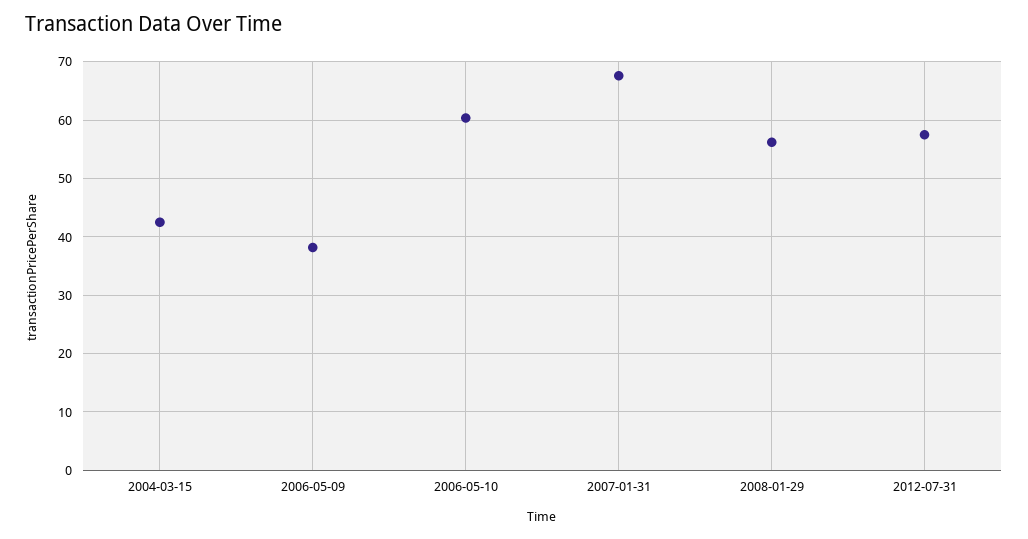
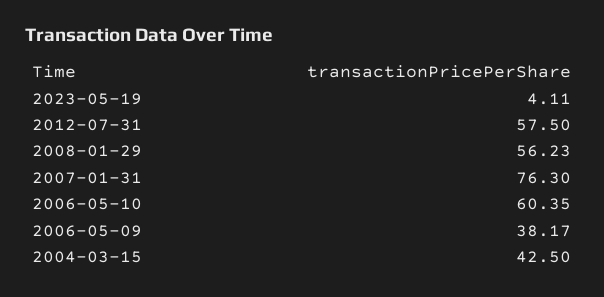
2007-01-31: 68 -> 76.3
2023-05-19: none -> 4.11

